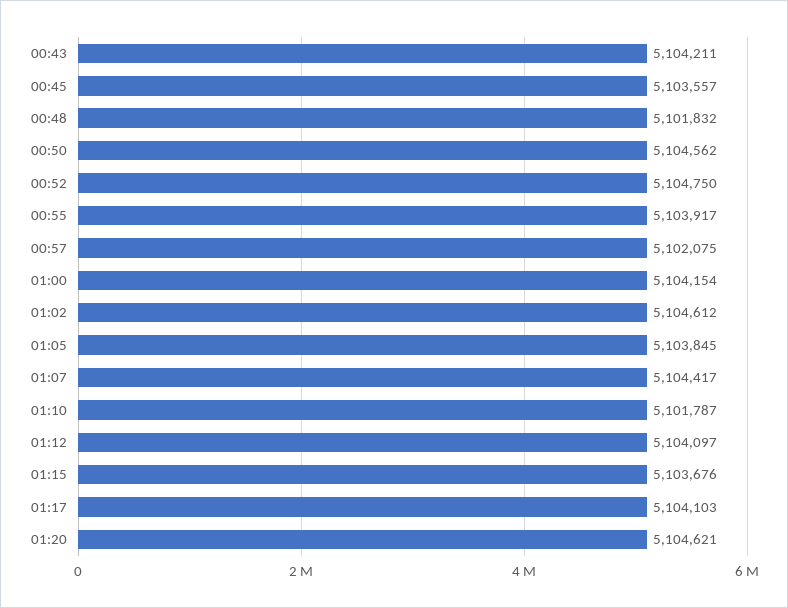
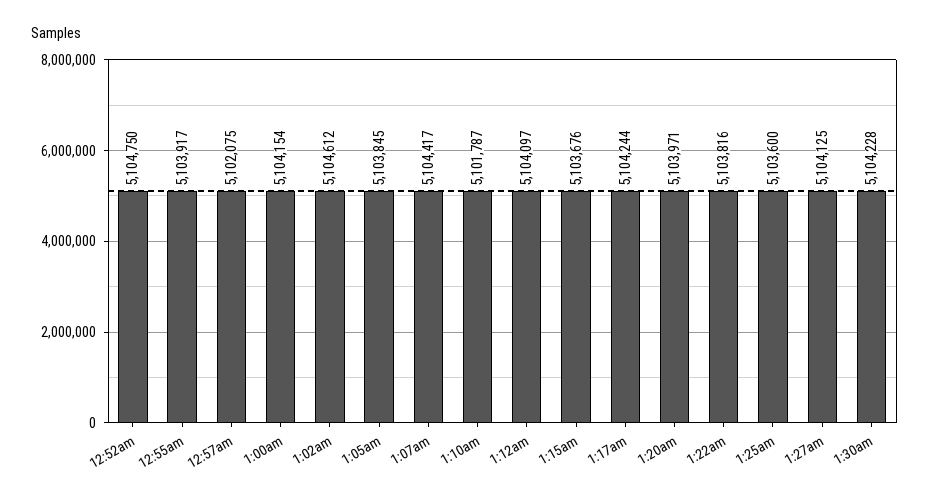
00:43: 5104211 -> none
00:45: 5103557 -> none
00:48: 5101832 -> none
00:50: 5104562 -> none
01:17: 5104103 -> 5104244
01:20: 5104621 -> 5103971
1:22am: none -> 5103816
1:25am: none -> 5103600
1:27am: none -> 5104125
1:30am: none -> 5104228

